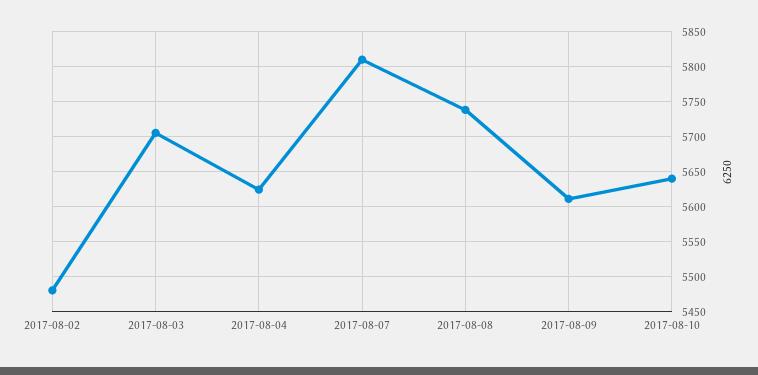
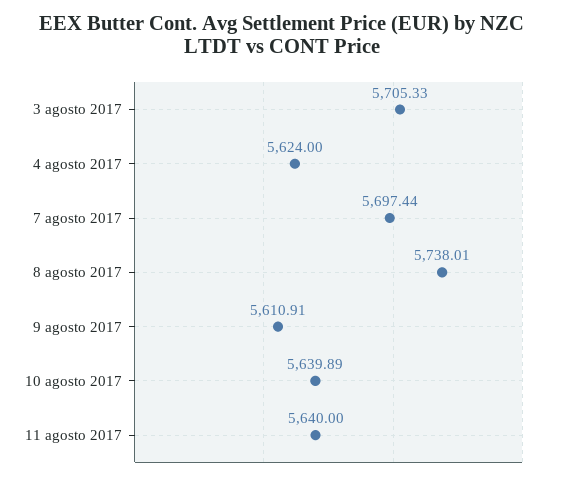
2017-08-02: 5480 -> none
2017-08-07: 5810 -> 5697.44
11 agosto 2017: none -> 5640

